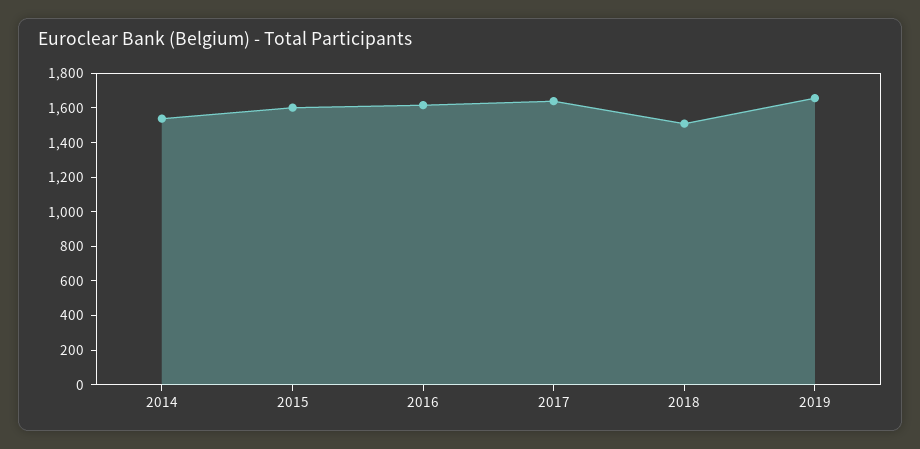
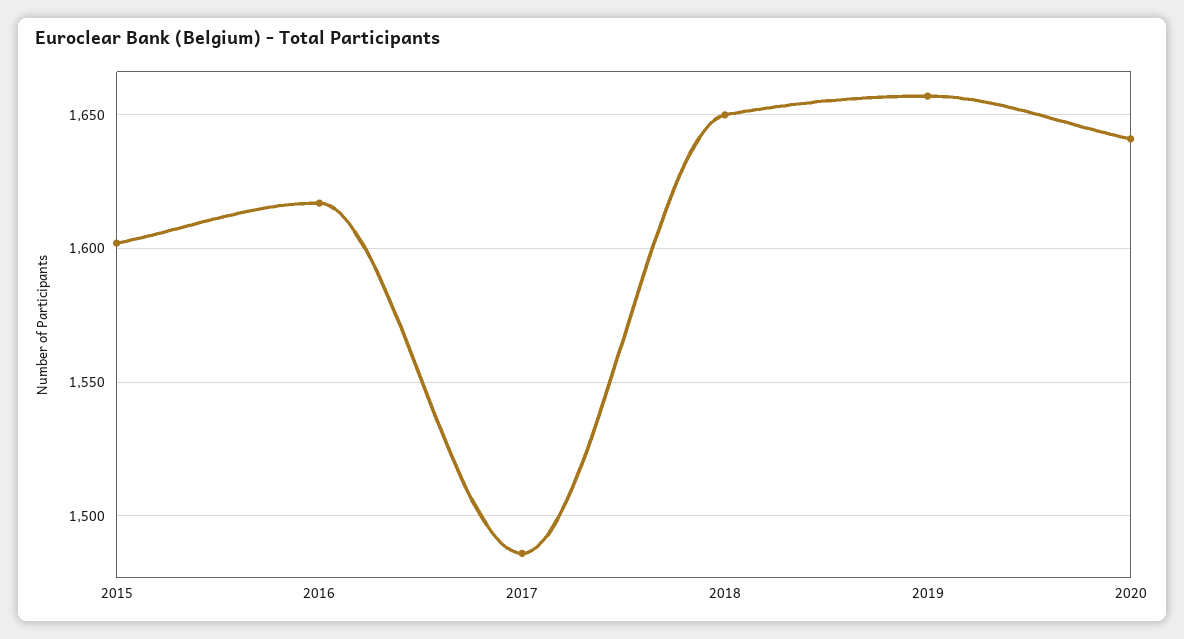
2014: 1550 -> none
2017: 1650 -> 1485
2018: 1500 -> 1650
2020: none -> 1640

